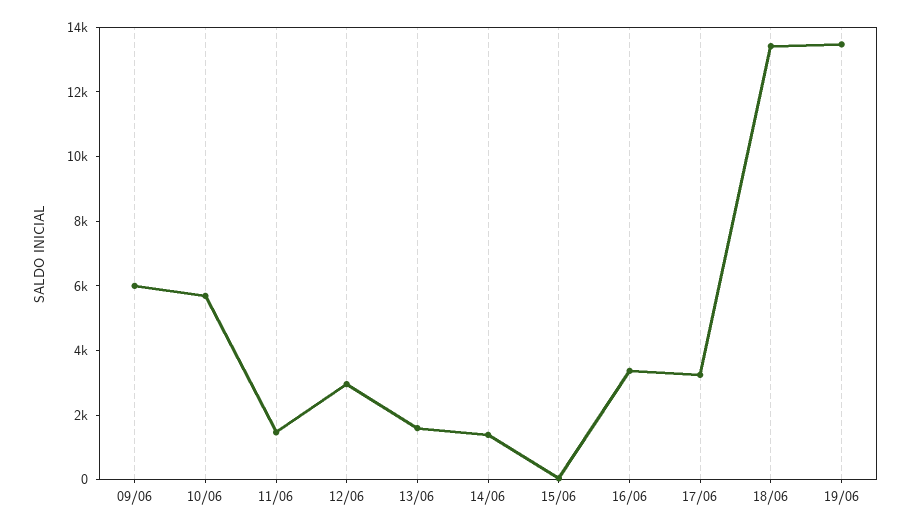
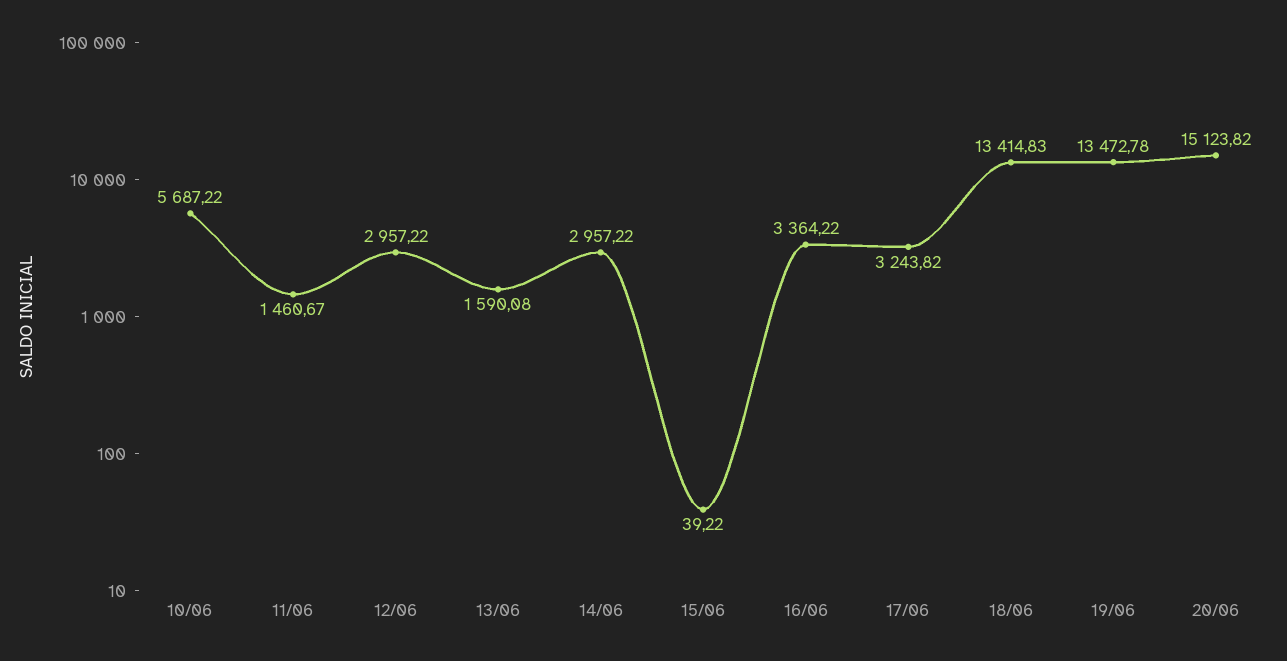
09/06: 6000 -> none
14/06: 1500 -> 2957.22
20/06: none -> 15123.82

